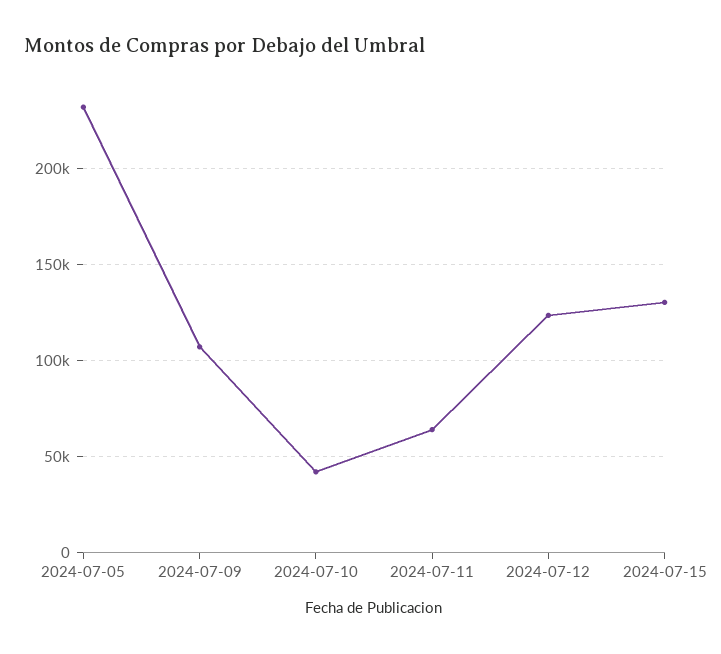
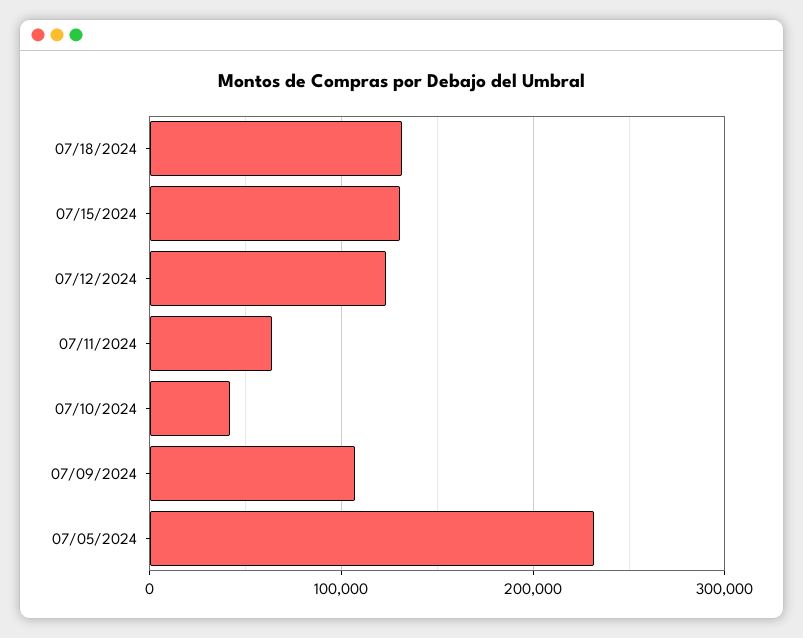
07/18/2024: none -> 130000

